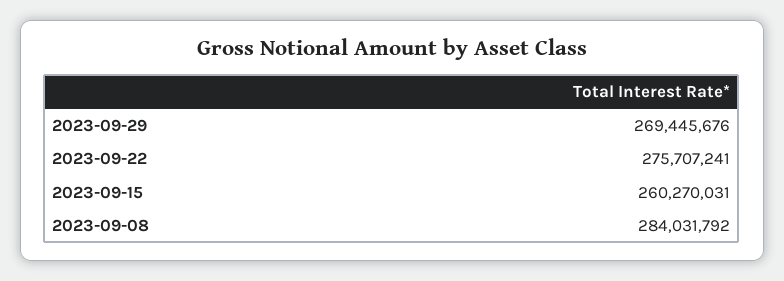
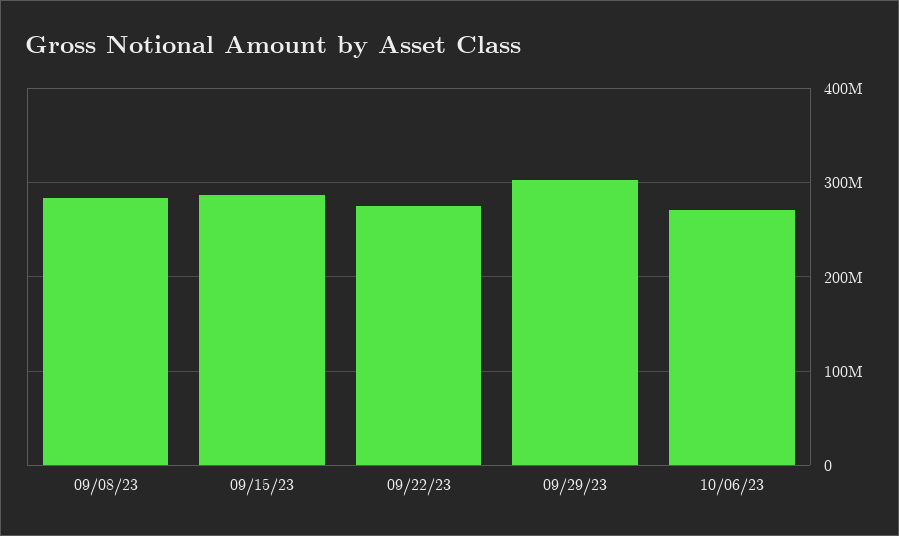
2023-09-29: 269445676 -> 300000000
2023-09-15: 260270031 -> 290000000
10/06/23: none -> 270000000

